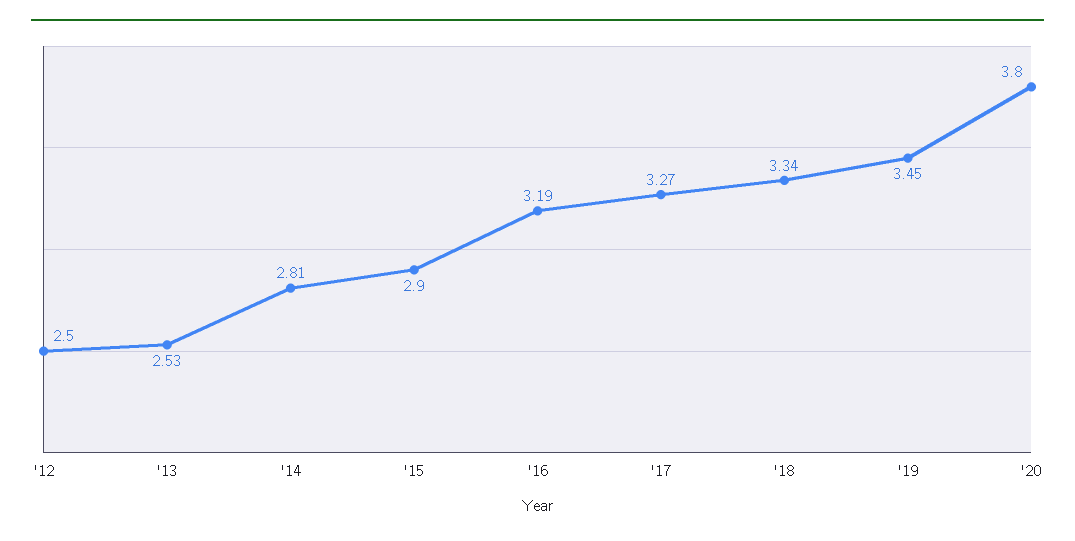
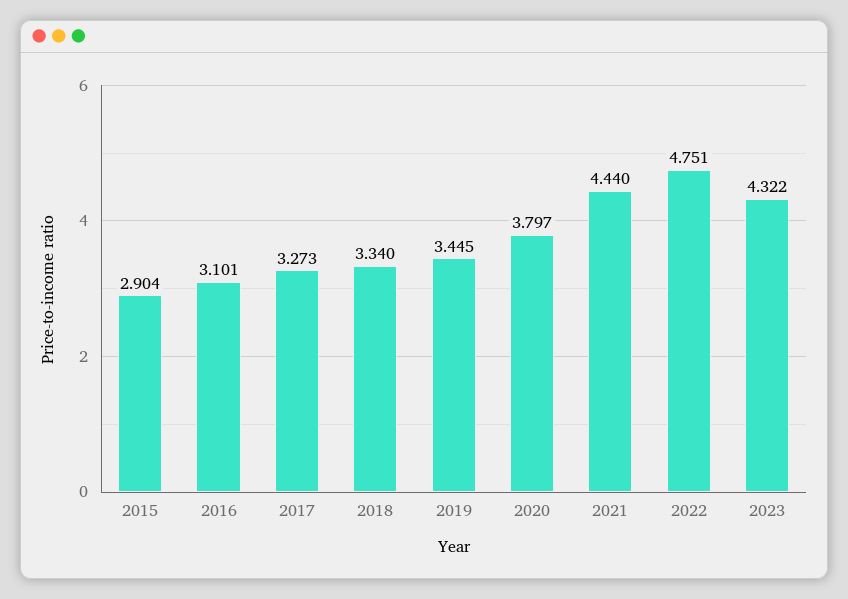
'12: 2.5 -> none
'13: 2.53 -> none
'14: 2.81 -> none
'16: 3.19 -> 3.101
2021: none -> 4.44
2022: none -> 4.751
2023: none -> 4.322

